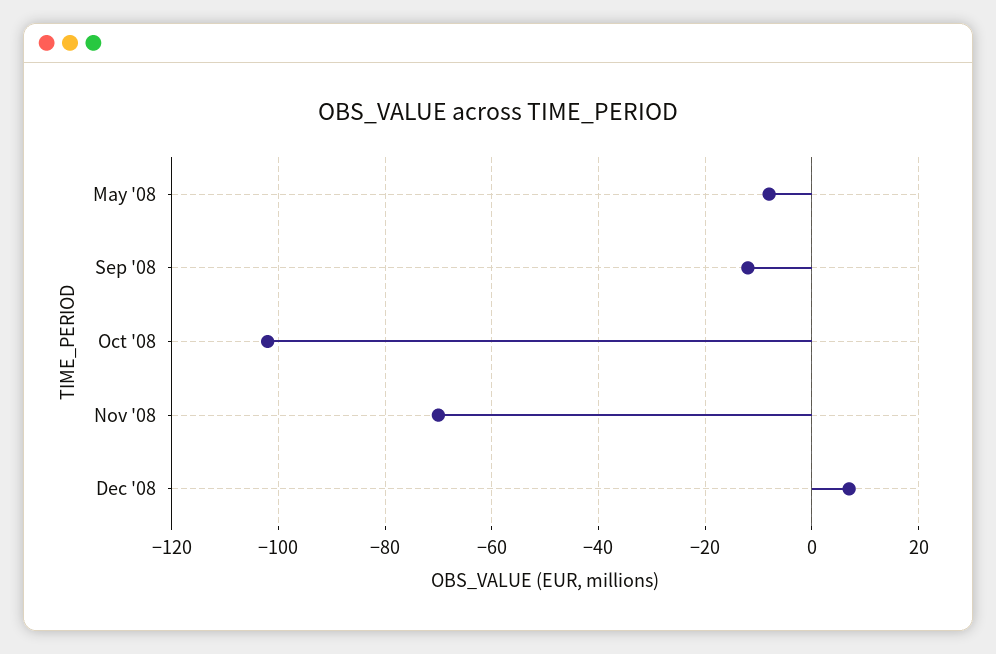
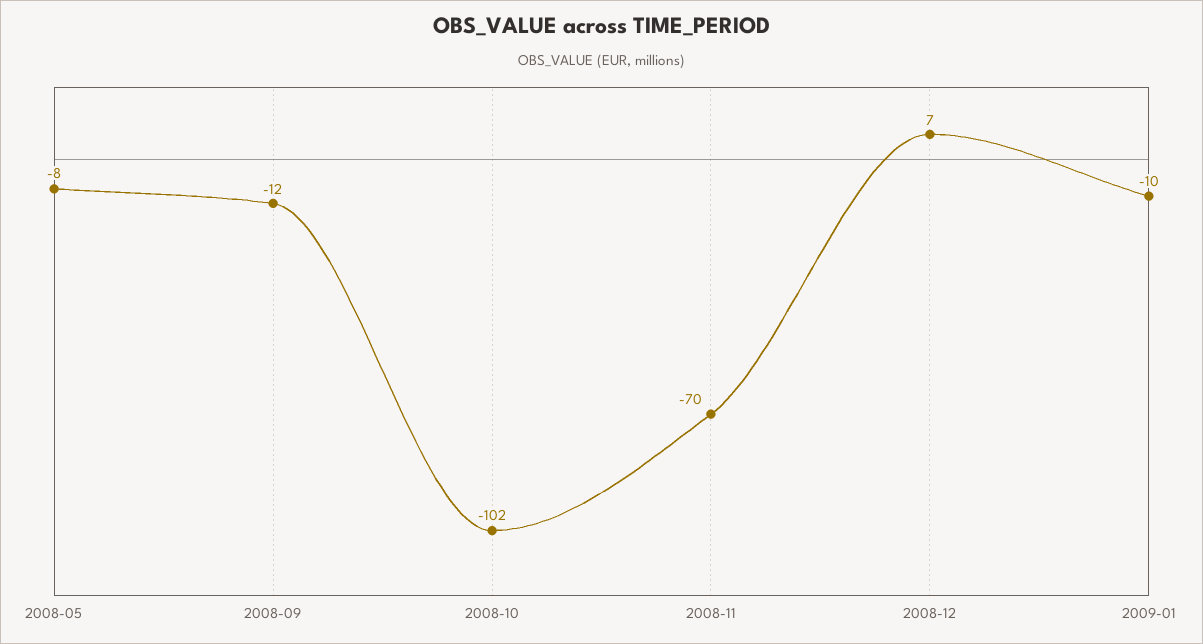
2009-01: none -> -10

